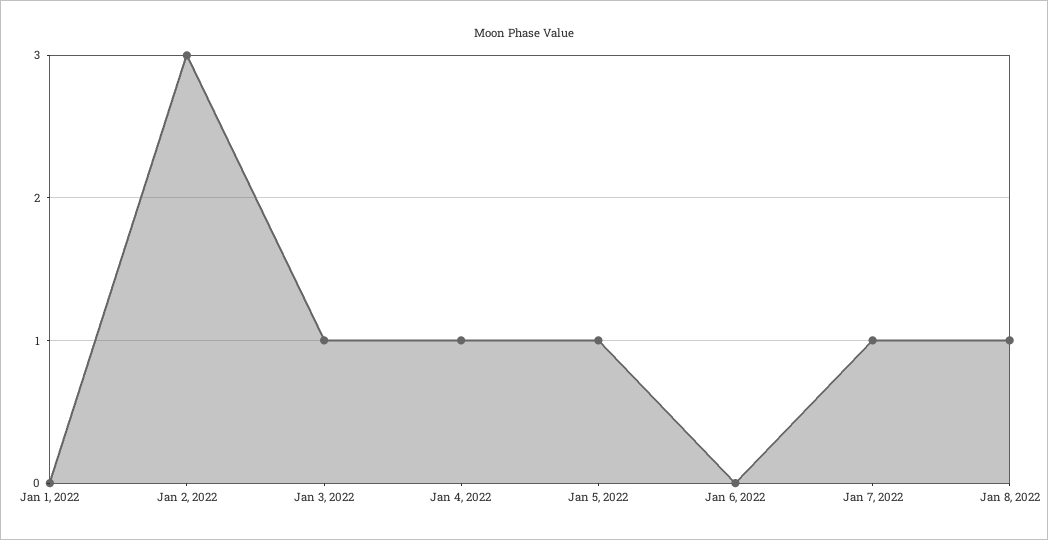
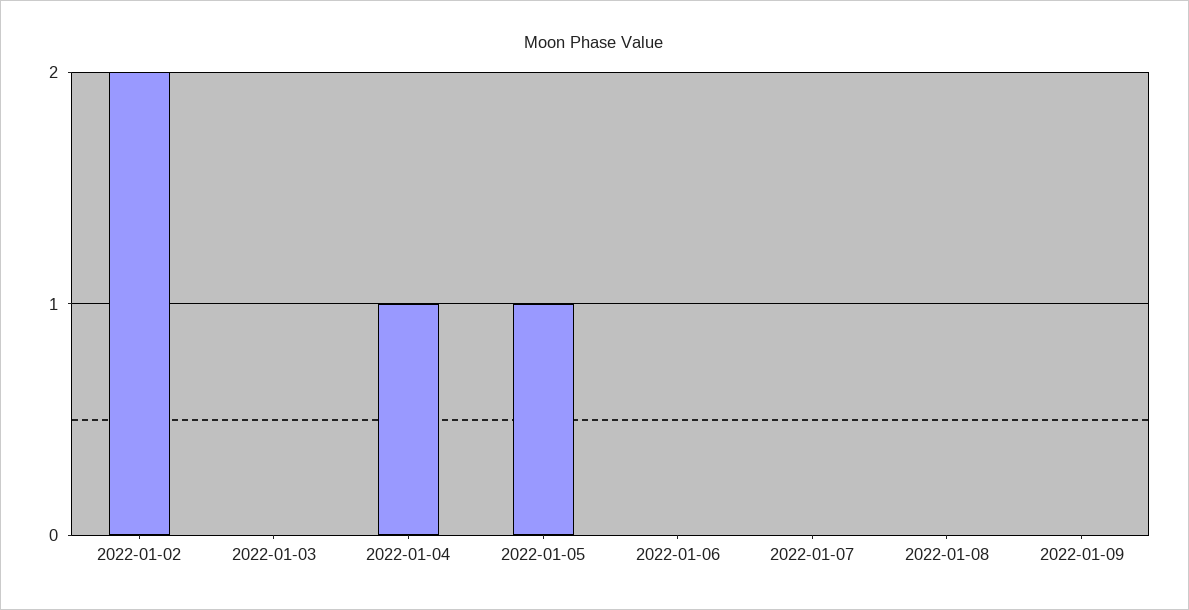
Jan 1, 2022: 0 -> none
Jan 2, 2022: 3 -> 2
Jan 3, 2022: 1 -> 0
Jan 7, 2022: 1 -> 0
Jan 8, 2022: 1 -> 0
2022-01-09: none -> 0

